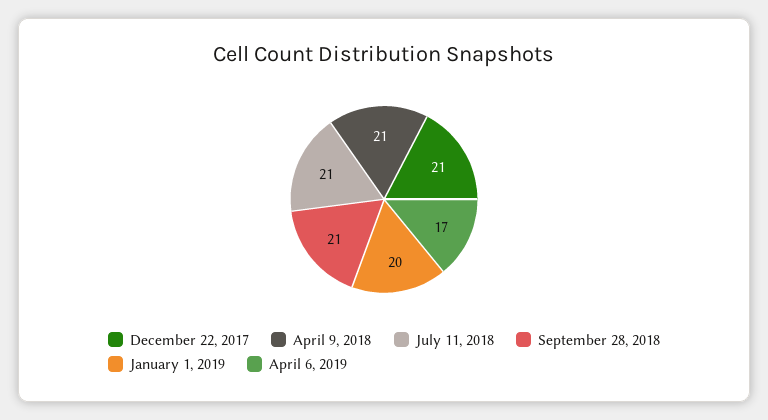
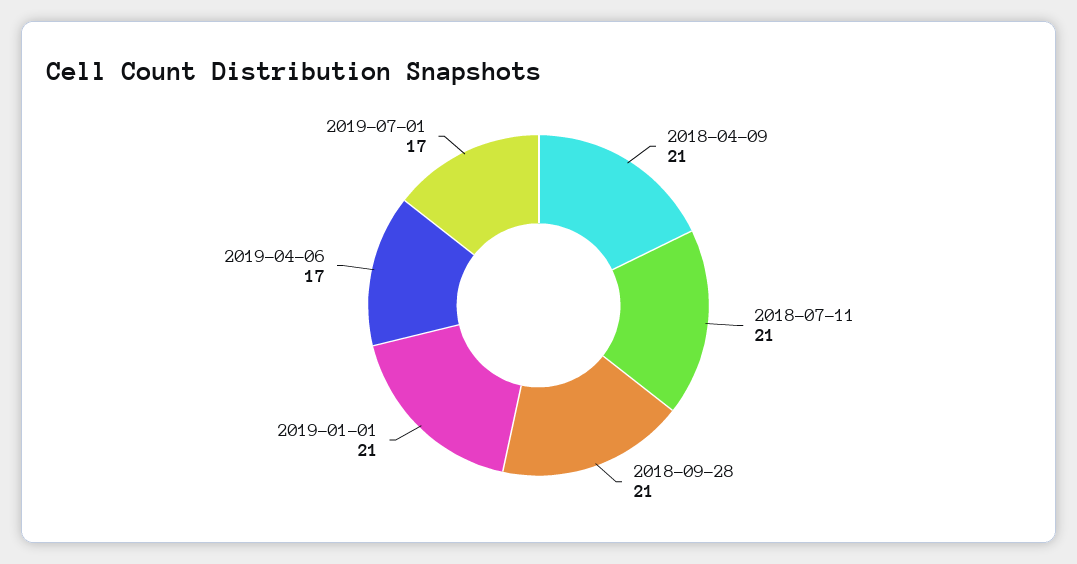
December 22, 2017: 21 -> none
January 1, 2019: 20 -> 21
2019-07-01: none -> 17

